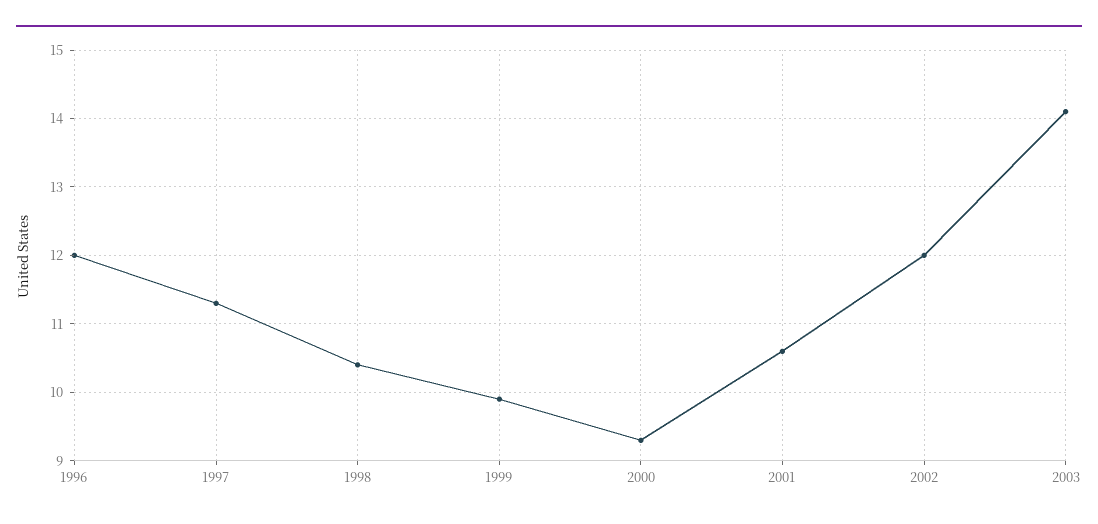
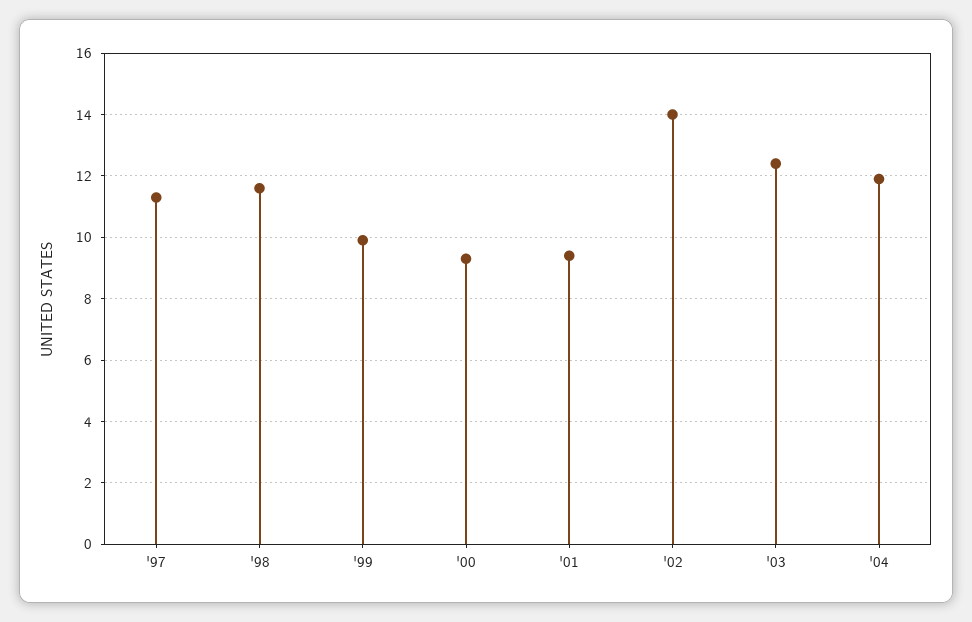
1996: 12 -> none
1998: 10.4 -> 11.5
2001: 10.6 -> 9.5
2002: 12 -> 14
2003: 14.1 -> 12.5
'04: none -> 12

